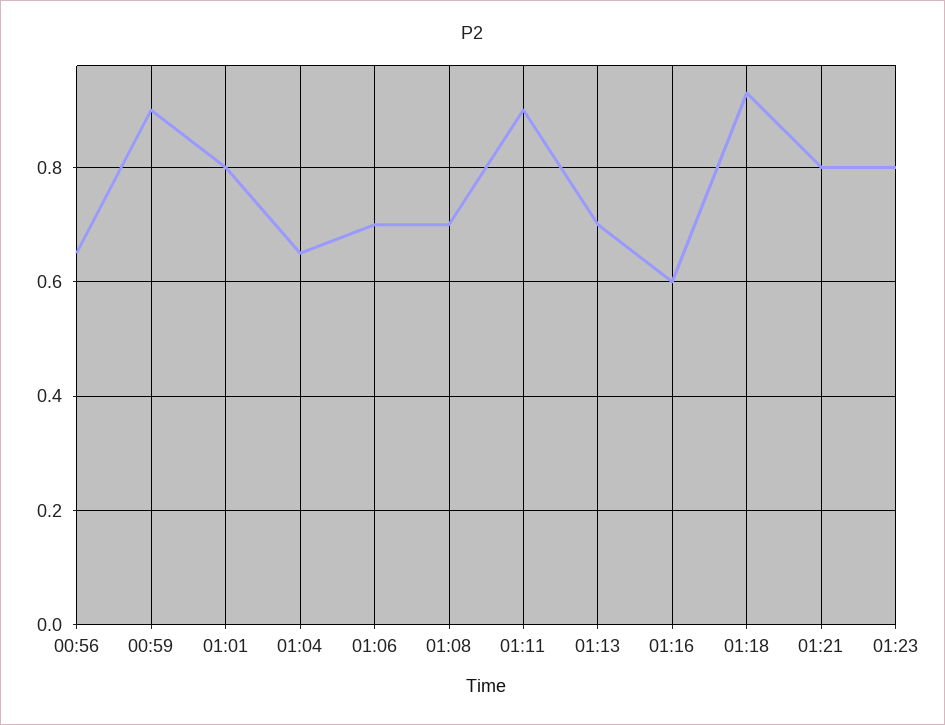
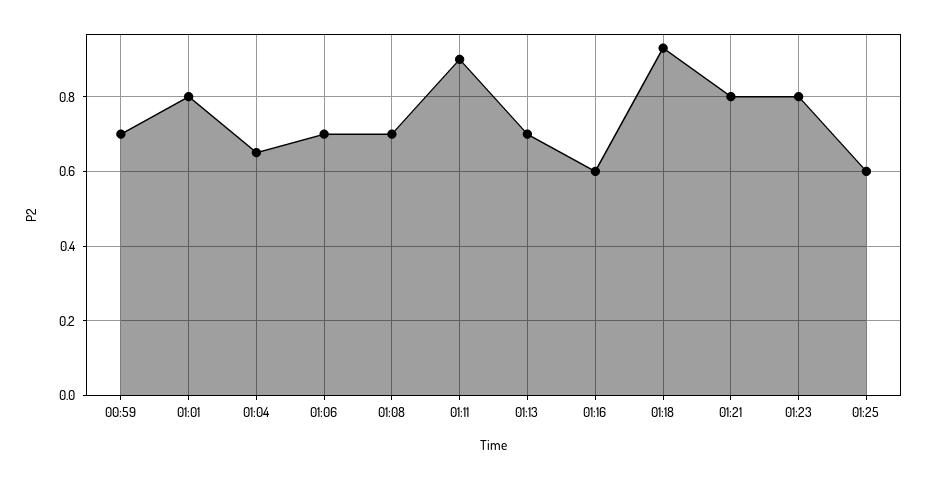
00:56: 0.65 -> none
00:59: 0.9 -> 0.7
01:25: none -> 0.6

